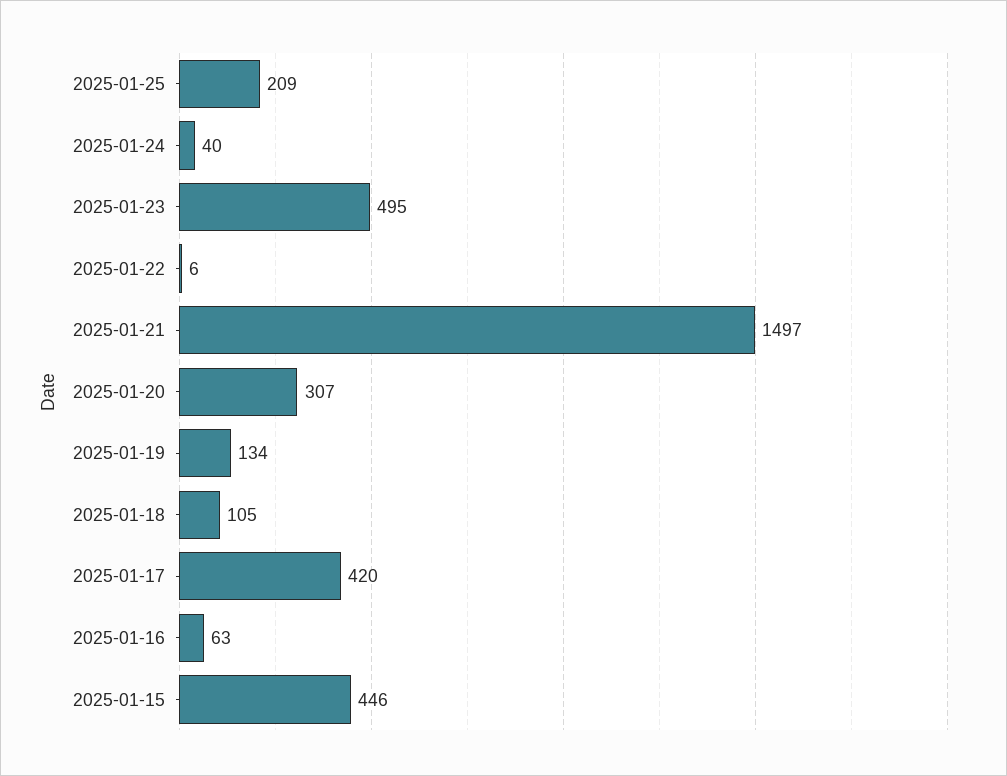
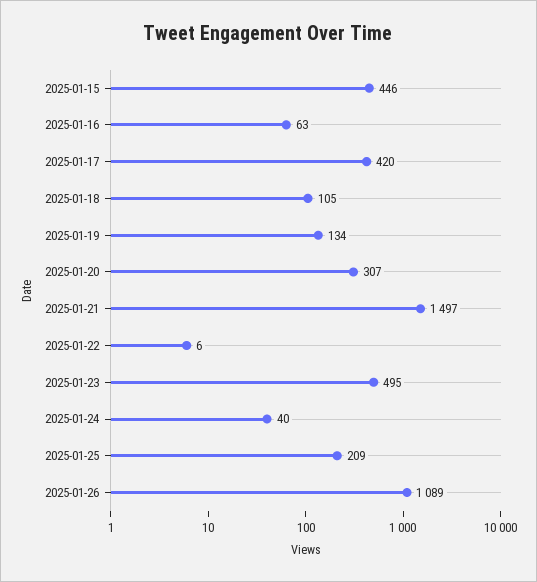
2025-01-26: none -> 1089

